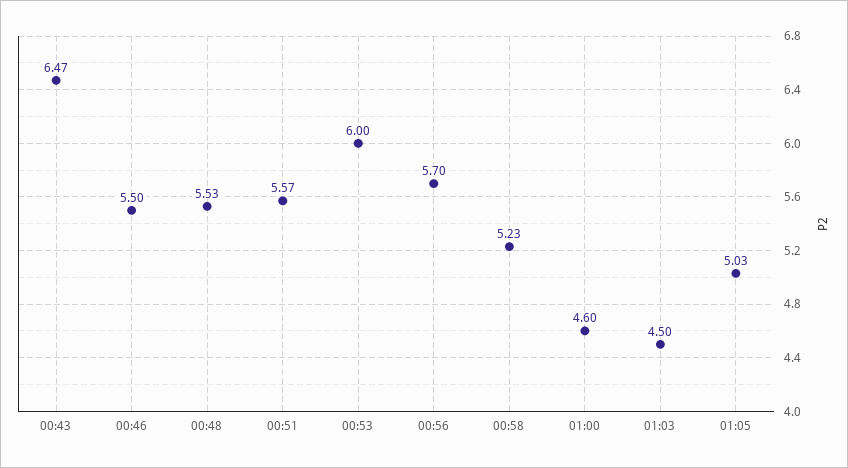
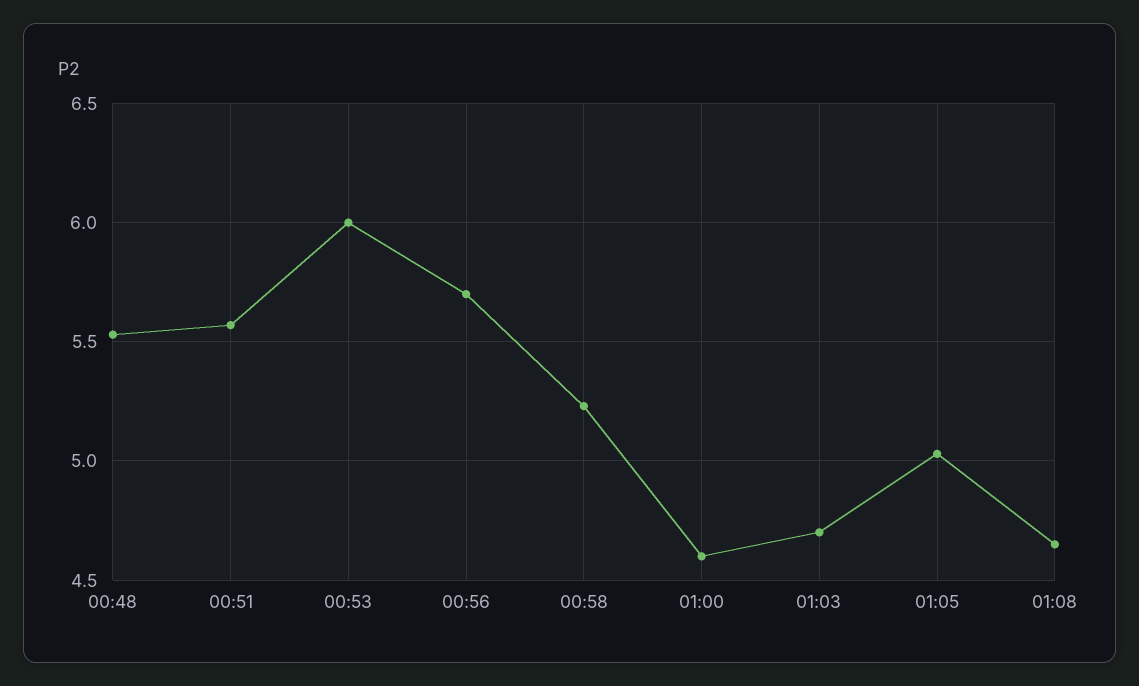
00:43: 6.47 -> none
00:46: 5.5 -> none
01:03: 4.5 -> 4.7
01:08: none -> 4.65

